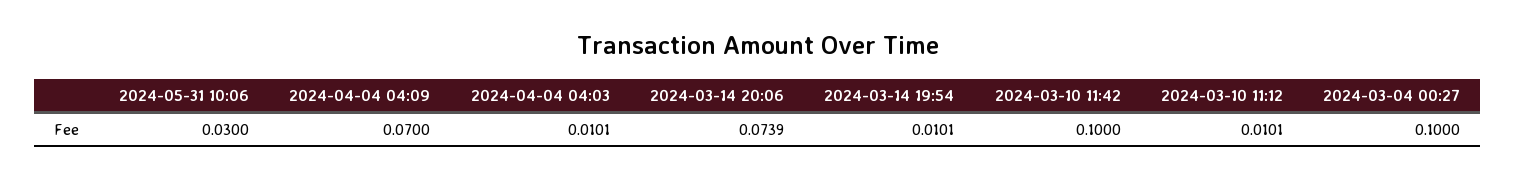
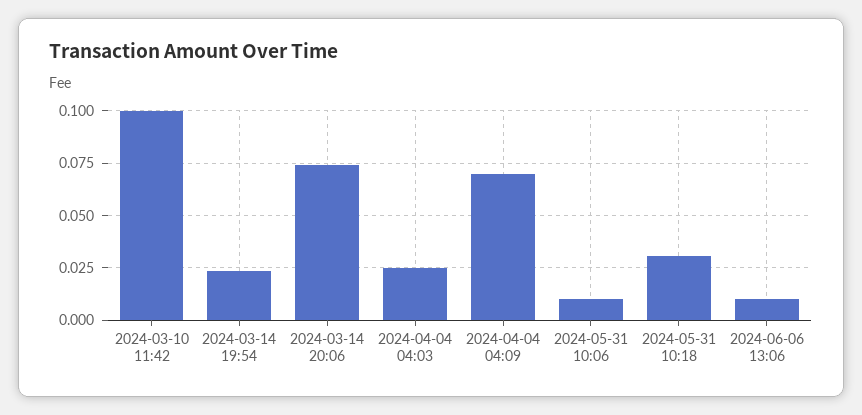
2024-05-31 10:06: 0.03 -> 0.01
2024-04-04 04:03: 0.0101 -> 0.025
2024-03-14 19:54: 0.0101 -> 0.025
2024-03-10 11:12: 0.0101 -> none
2024-03-04 00:27: 0.1 -> none
2024-05-31 10:18: none -> 0.03
2024-06-06 13:06: none -> 0.01

